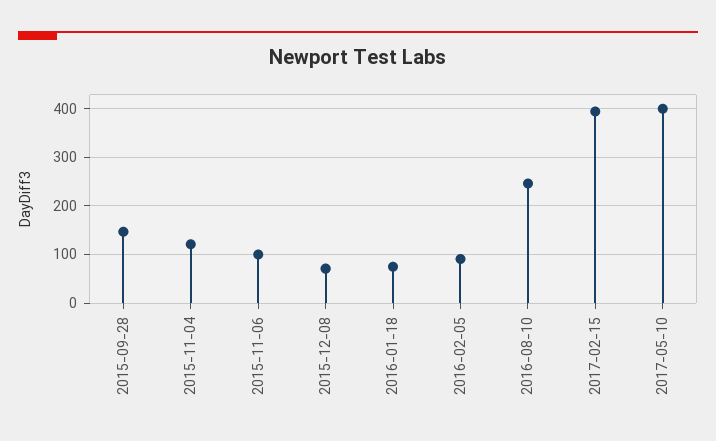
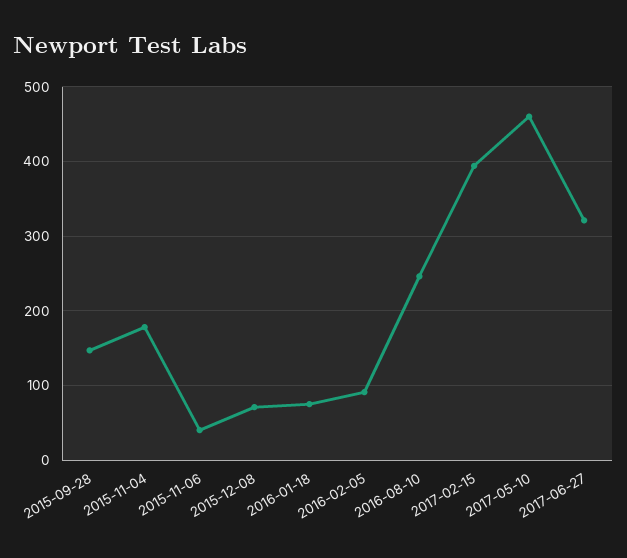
2015-11-04: 120 -> 180
2015-11-06: 100 -> 40
2017-05-10: 400 -> 460
2017-06-27: none -> 320

